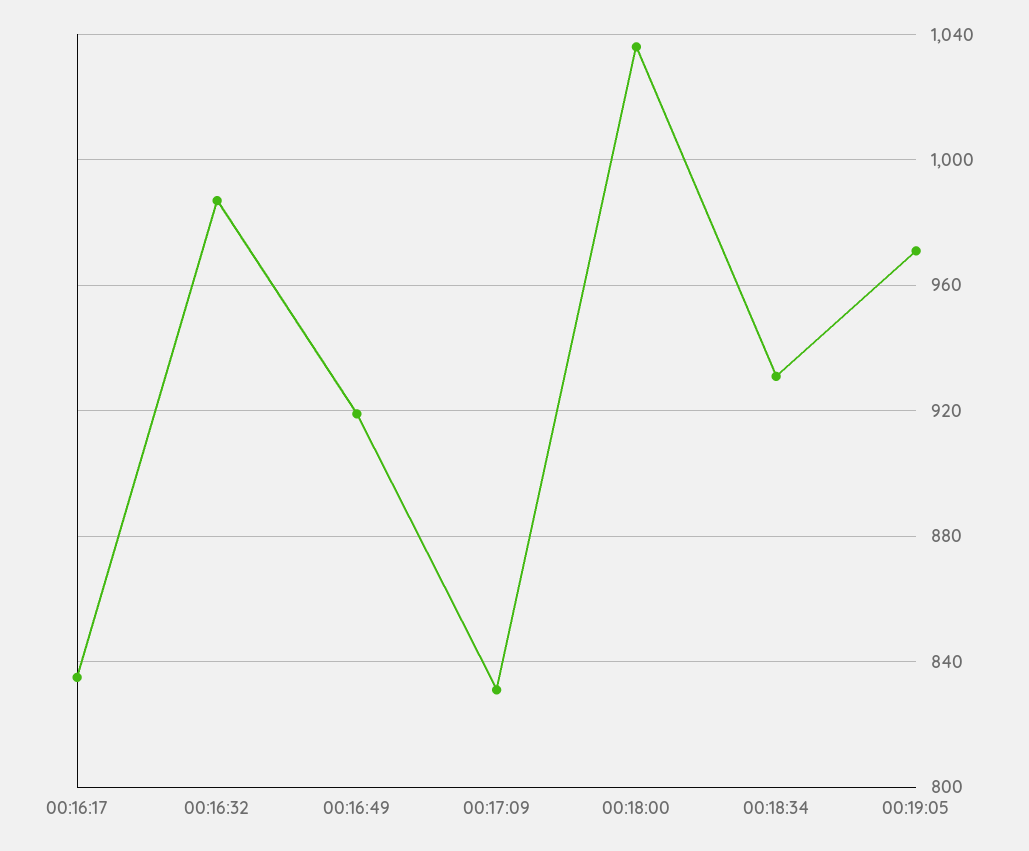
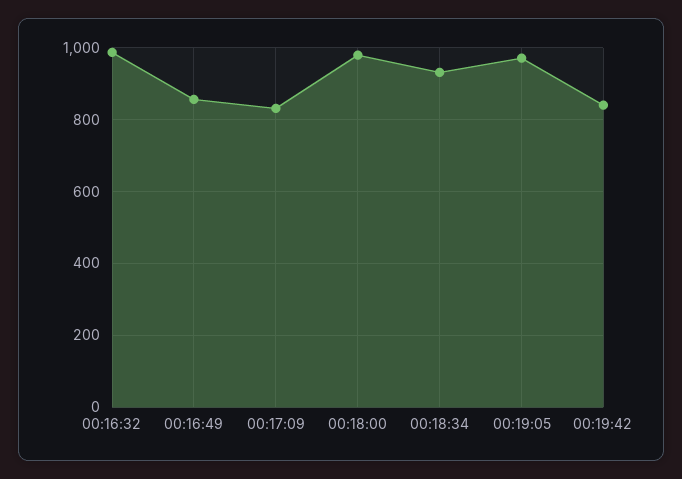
00:16:17: 835 -> none
00:16:49: 920 -> 860
00:18:00: 1035 -> 980
00:19:42: none -> 840

